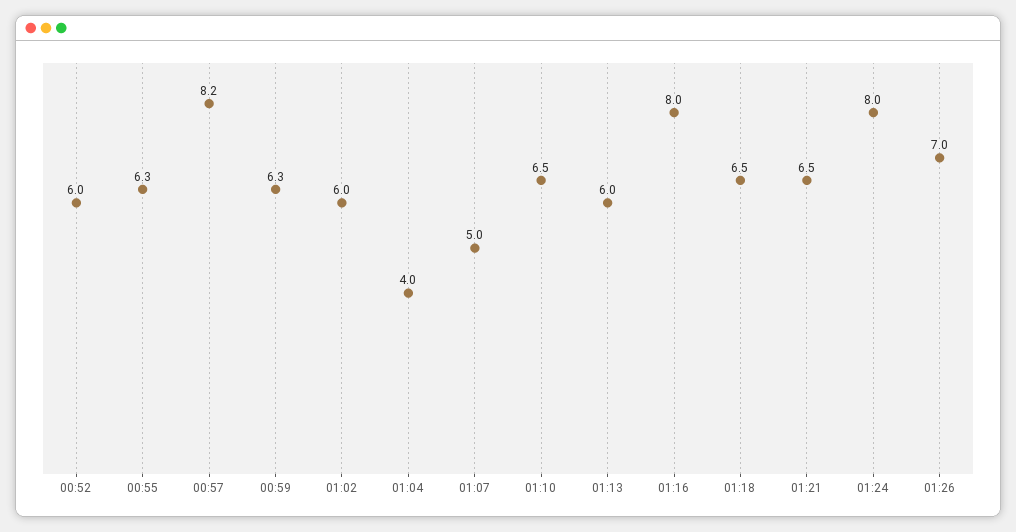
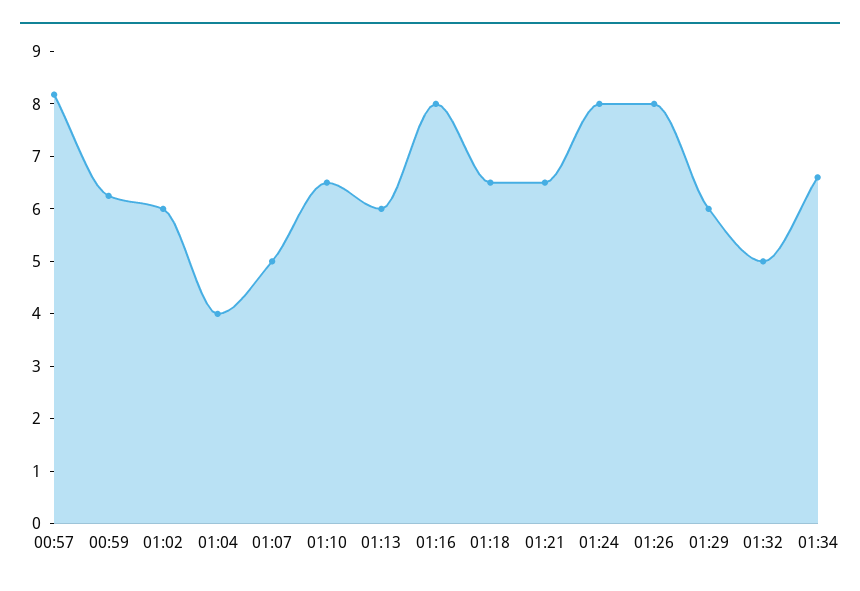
00:52: 6 -> none
00:55: 6.3 -> none
01:26: 7 -> 8
01:29: none -> 6
01:32: none -> 5
01:34: none -> 6.6

